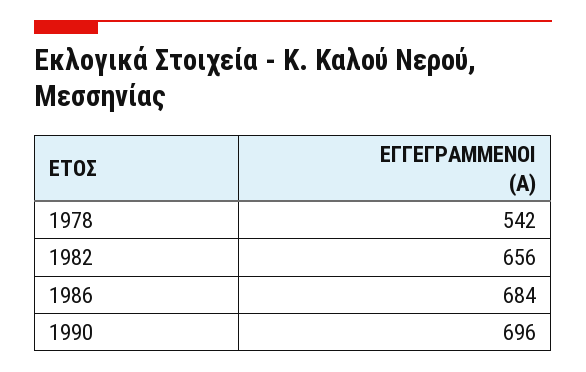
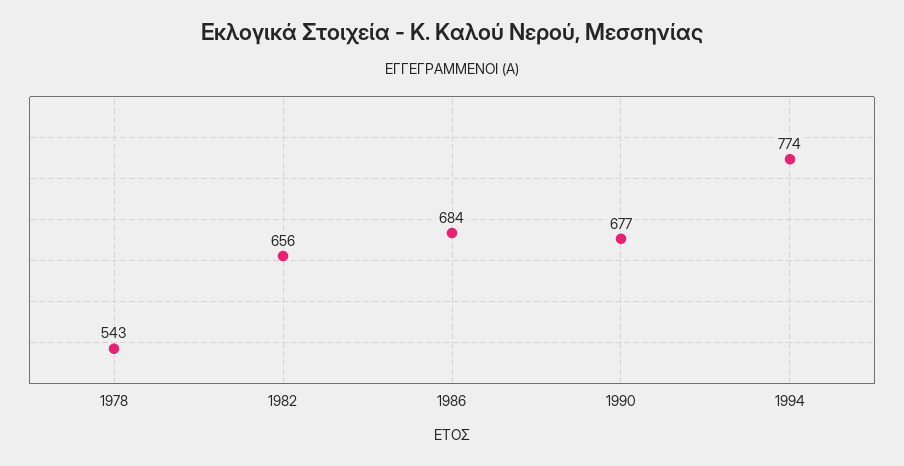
1978: 542 -> 543
1990: 696 -> 677
1994: none -> 774

